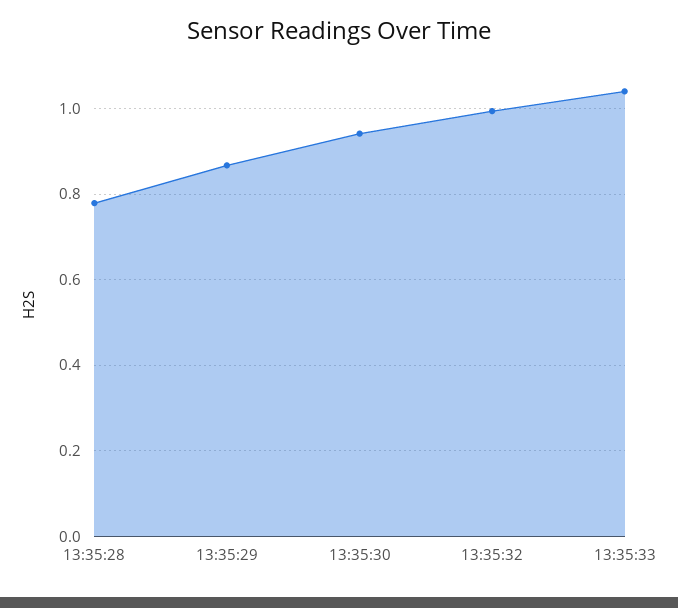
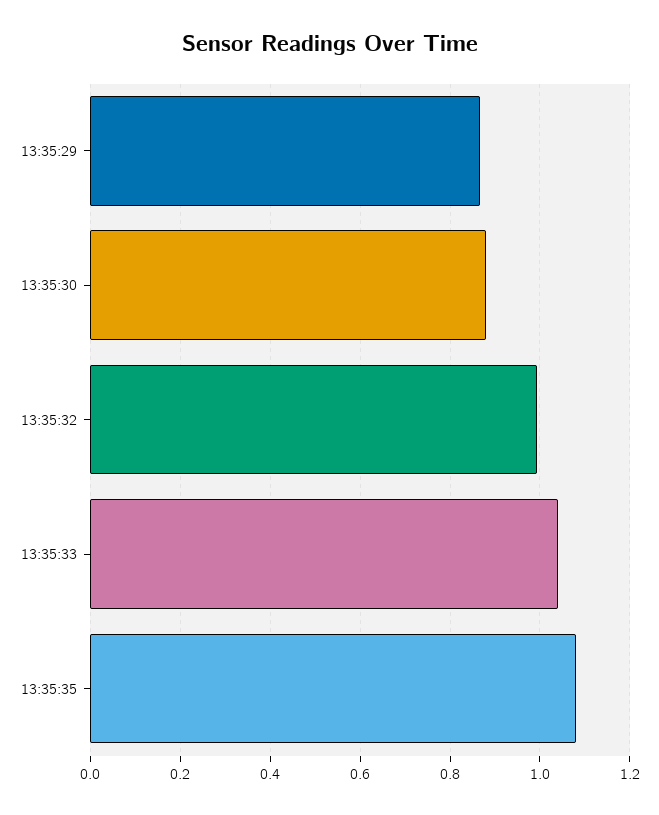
13:35:28: 0.78 -> none
13:35:30: 0.94 -> 0.88
13:35:35: none -> 1.08

